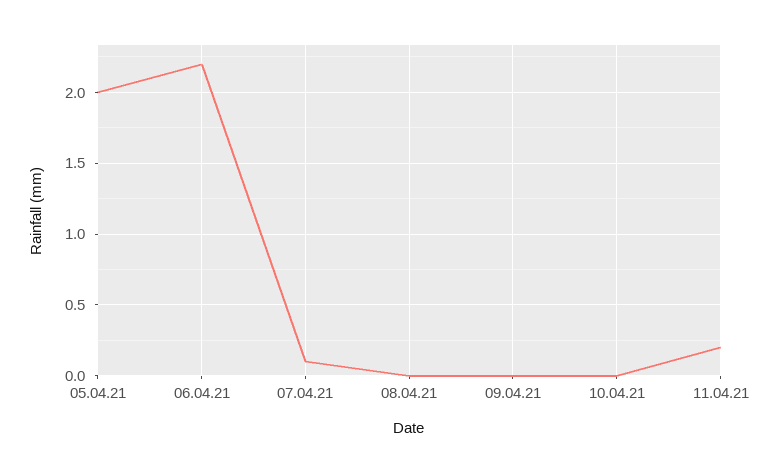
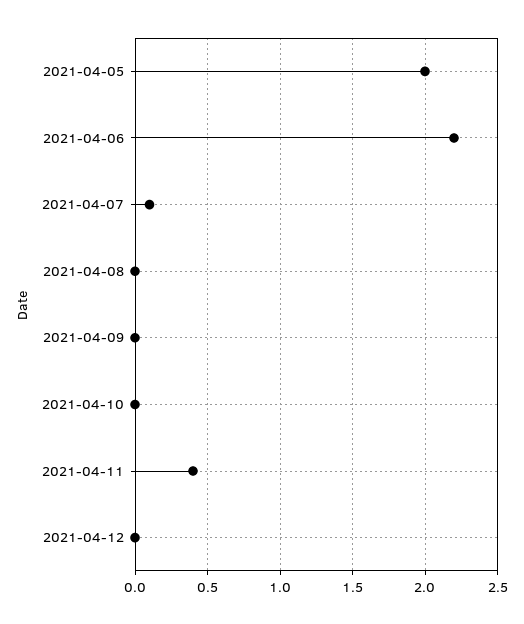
11.04.21: 0.2 -> 0.4
2021-04-12: none -> 0

